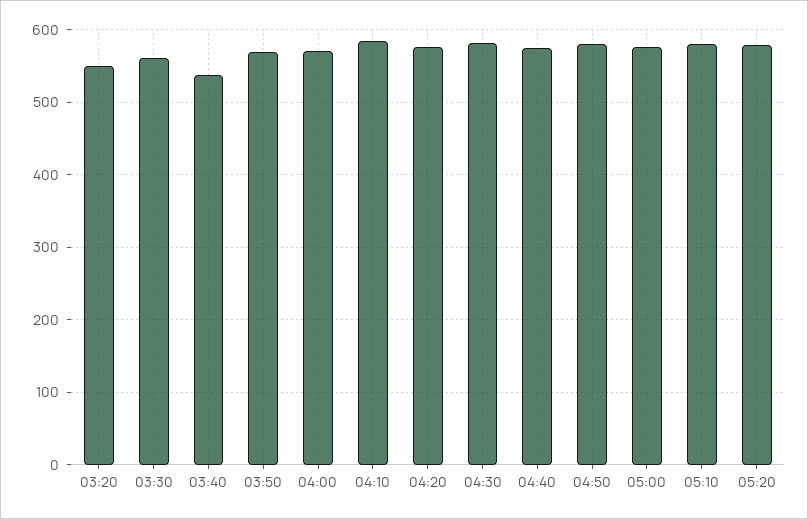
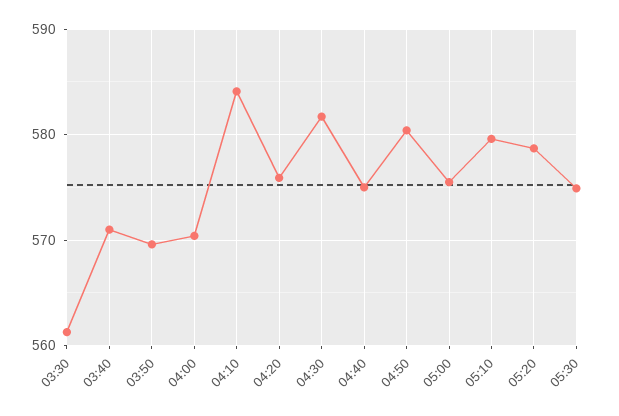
03:20: 550 -> none
03:40: 540 -> 571
05:30: none -> 575

